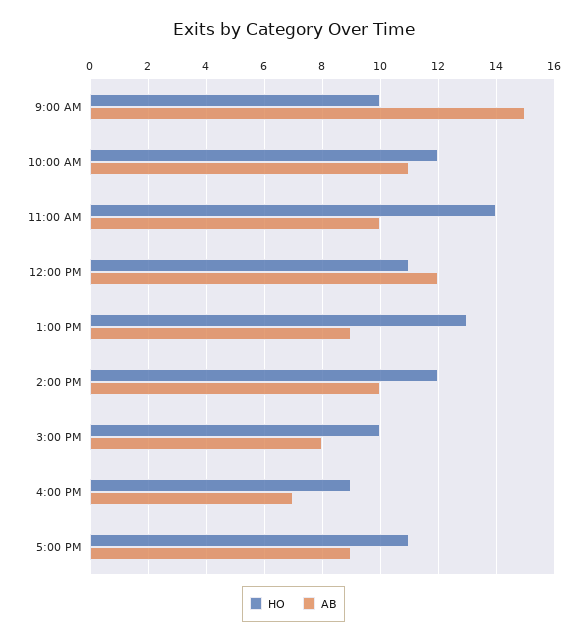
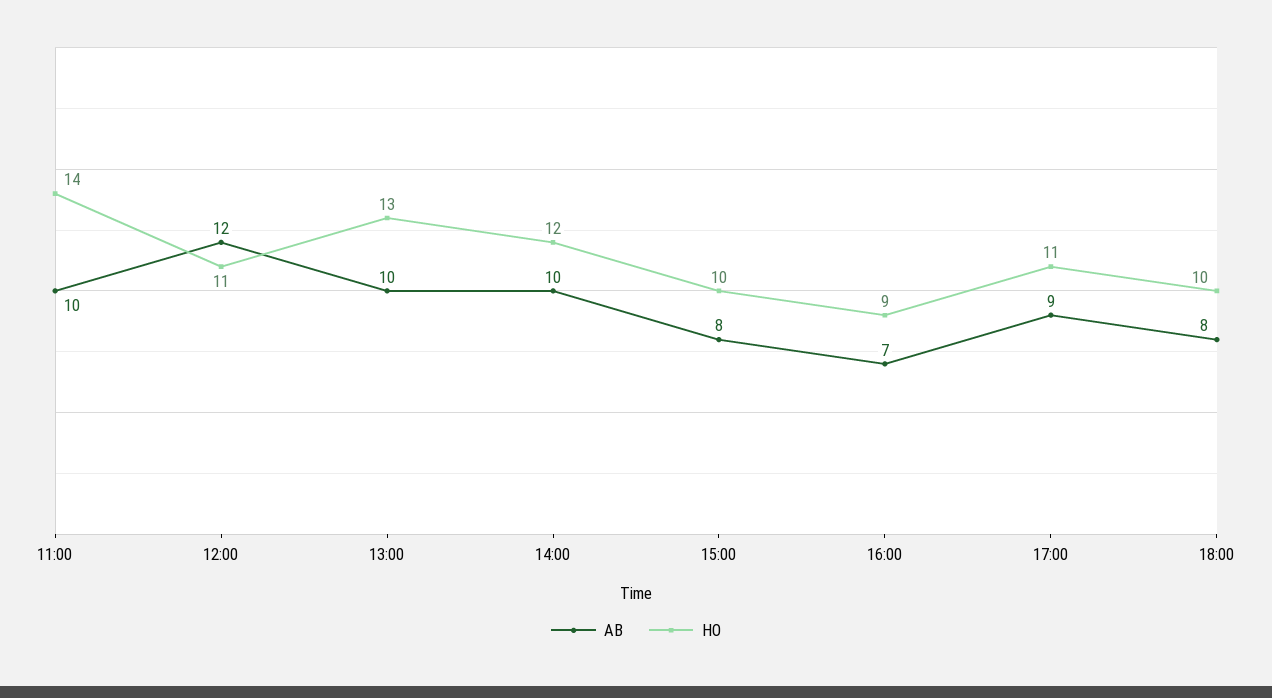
HO, 9:00 AM: 10 -> none
AB, 9:00 AM: 15 -> none
HO, 10:00 AM: 12 -> none
AB, 10:00 AM: 11 -> none
AB, 1:00 PM: 9 -> 10
AB, 18:00: none -> 8
HO, 18:00: none -> 10

